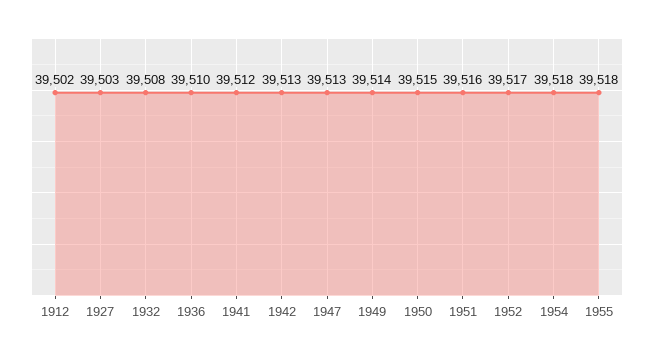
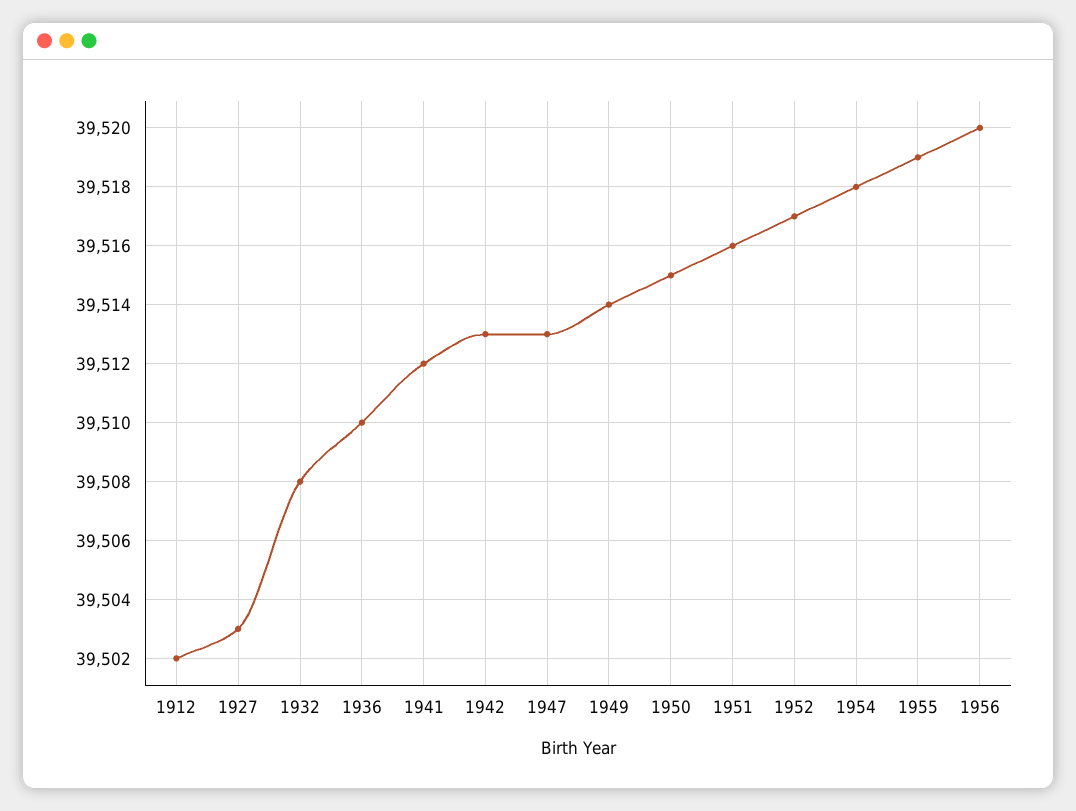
1955: 39518 -> 39519
1956: none -> 39520

